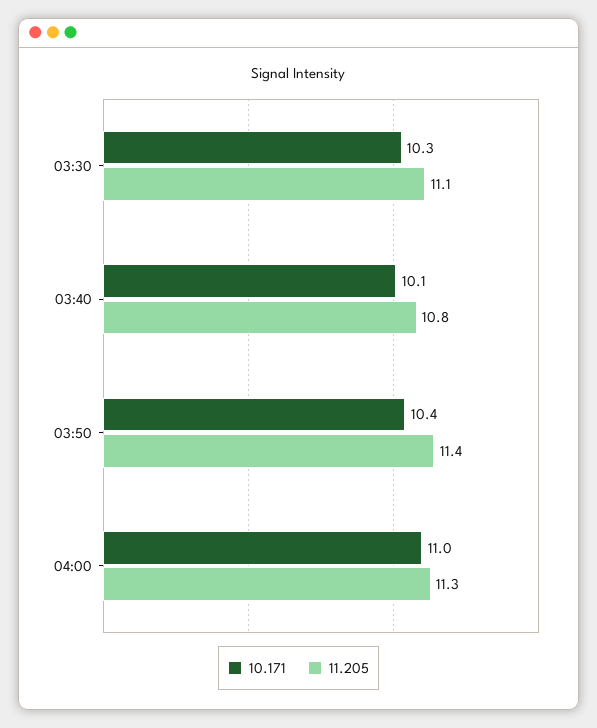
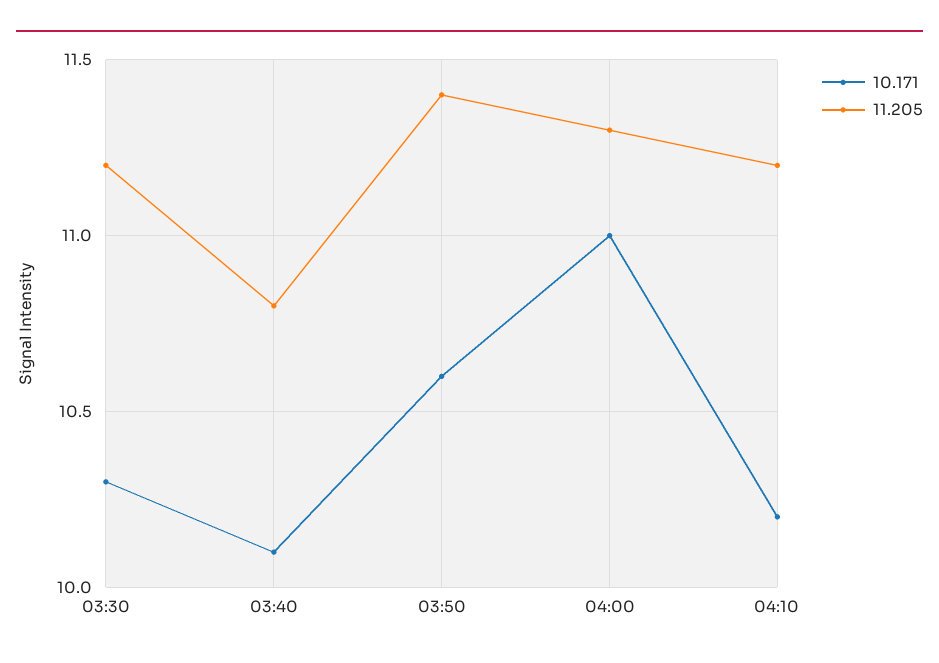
11.205, 03:30: 11.1 -> 11.2
10.171, 03:50: 10.4 -> 10.6
10.171, 04:10: none -> 10.2
11.205, 04:10: none -> 11.2

